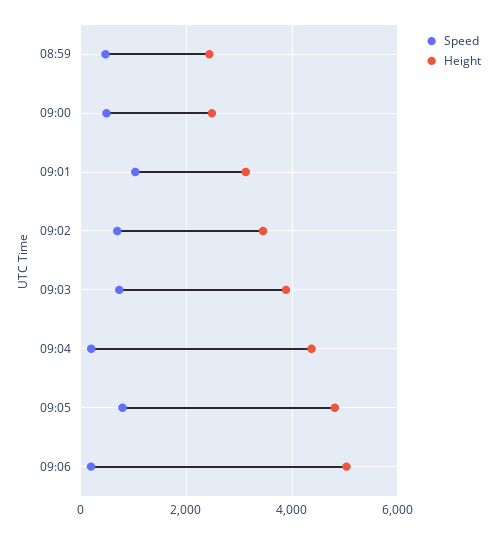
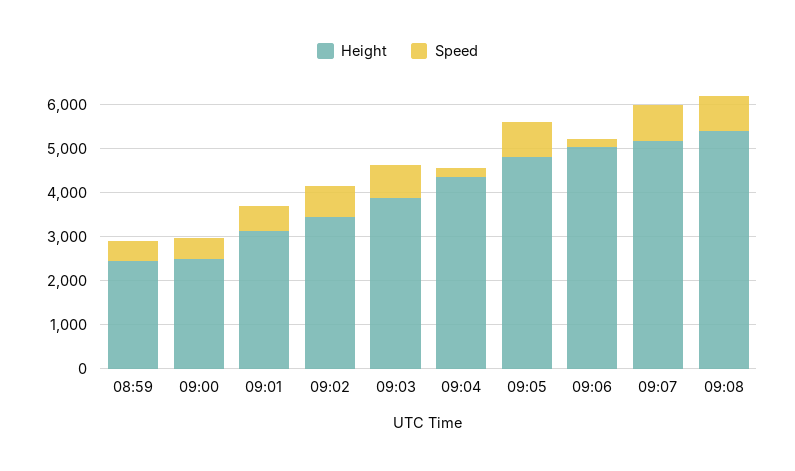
Speed, 09:01: 1000 -> 600
Height, 09:07: none -> 5200
Speed, 09:07: none -> 800
Height, 09:08: none -> 5400
Speed, 09:08: none -> 800

